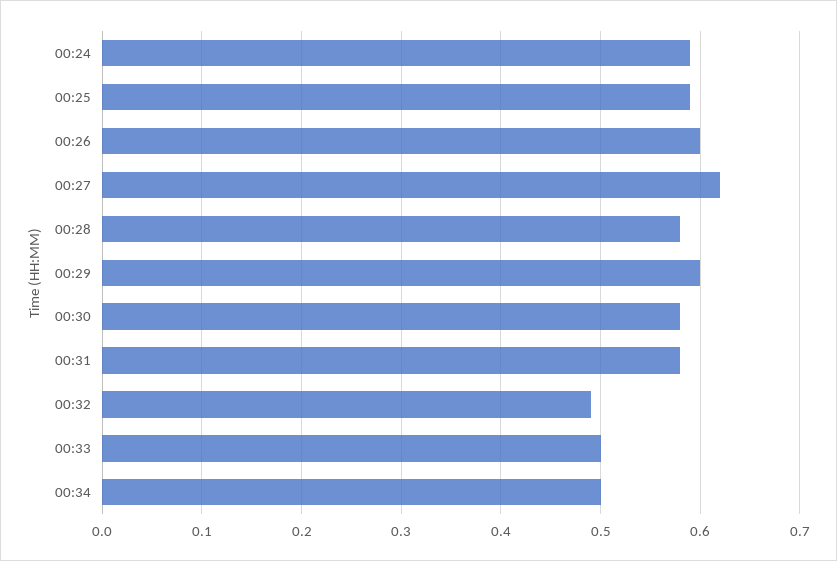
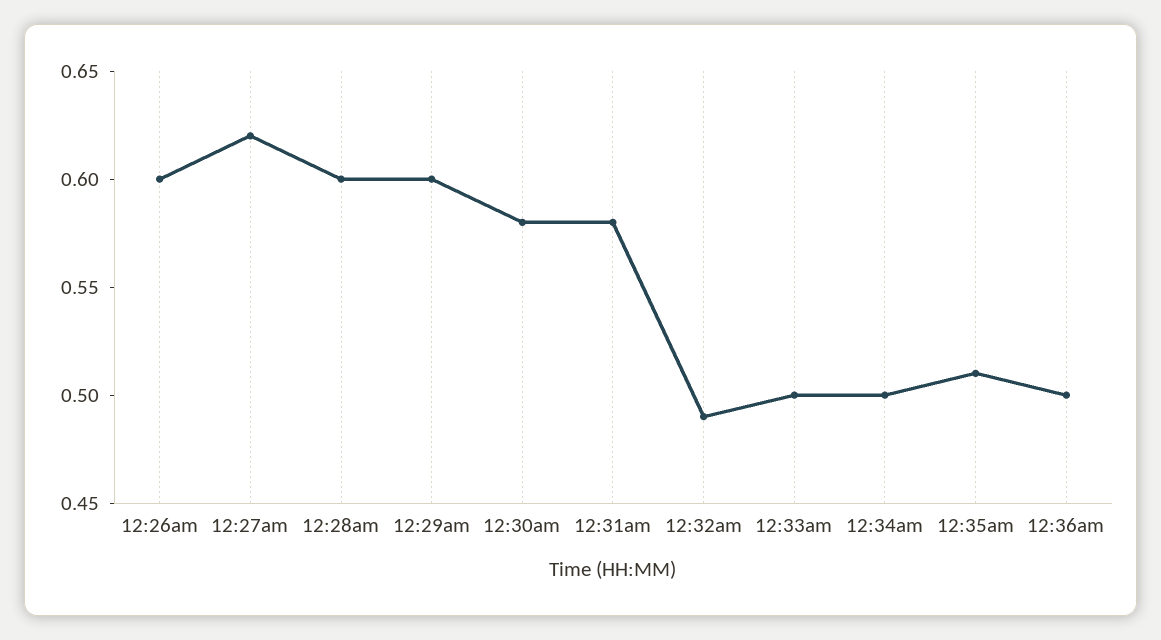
00:24: 0.59 -> none
00:25: 0.59 -> none
00:28: 0.58 -> 0.6
12:35am: none -> 0.51
12:36am: none -> 0.5

